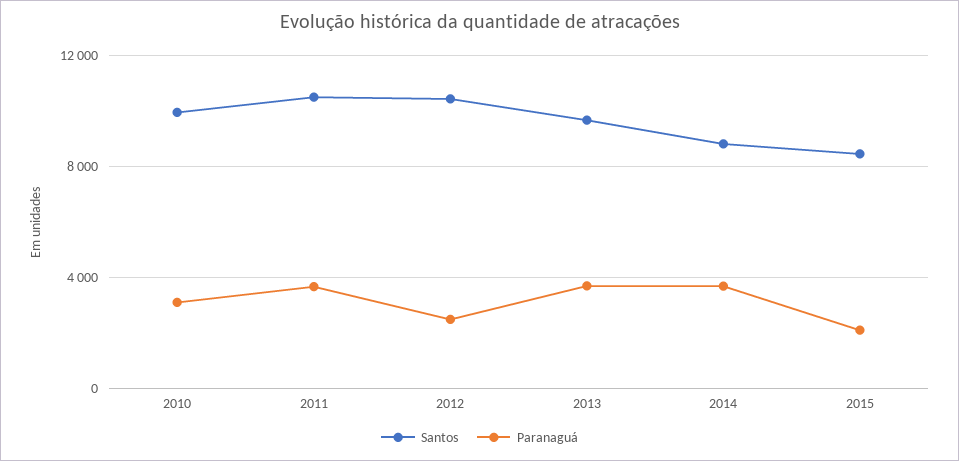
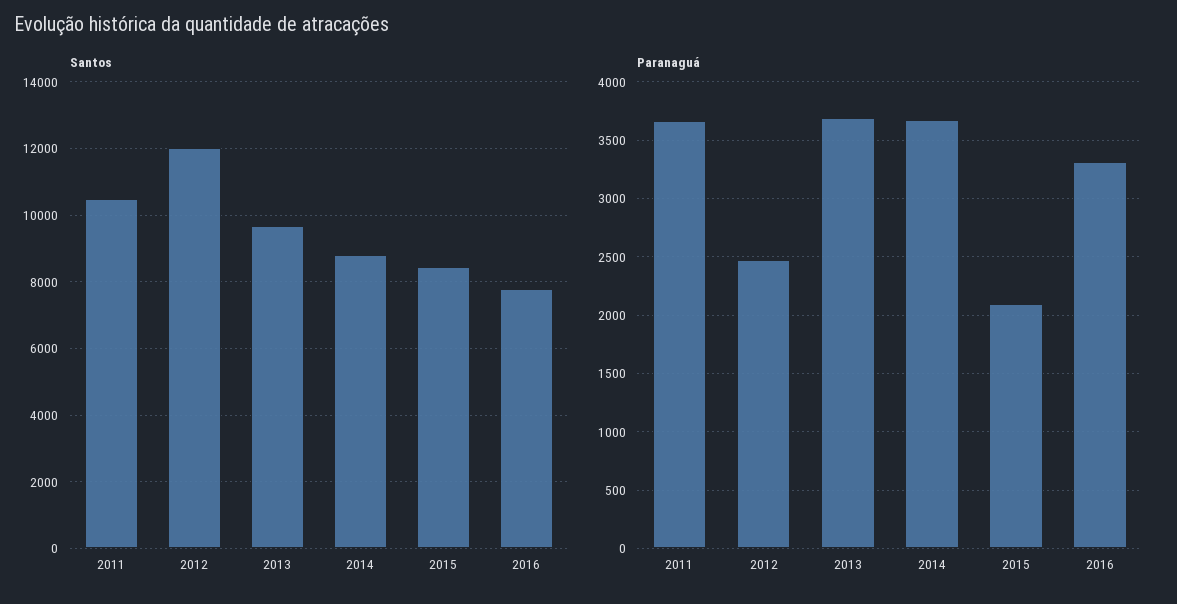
Santos, 2010: 10000 -> none
Paranaguá, 2010: 3000 -> none
Santos, 2012: 10500 -> 12000
Santos, 2016: none -> 7800
Paranaguá, 2016: none -> 3300

